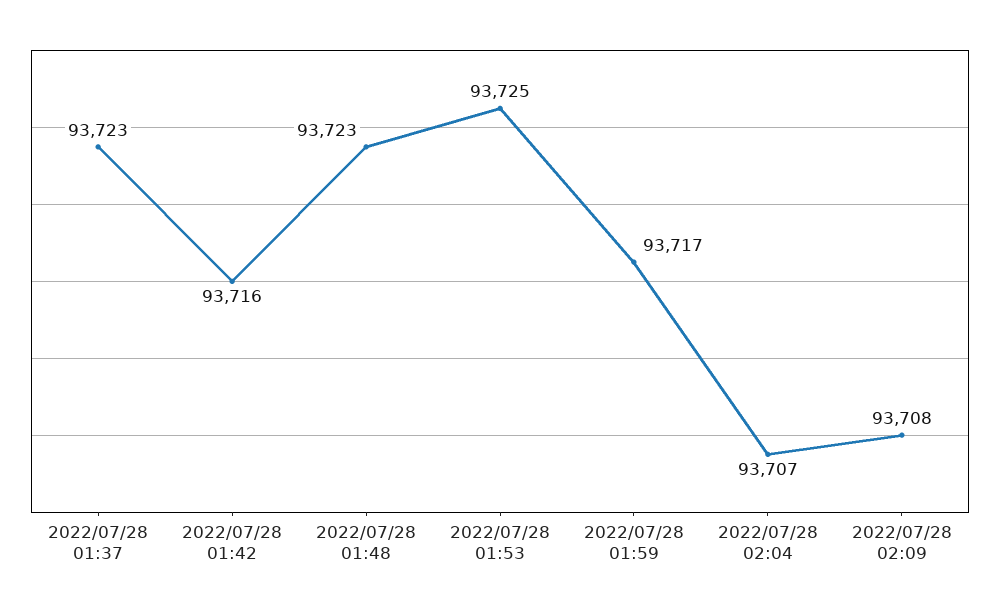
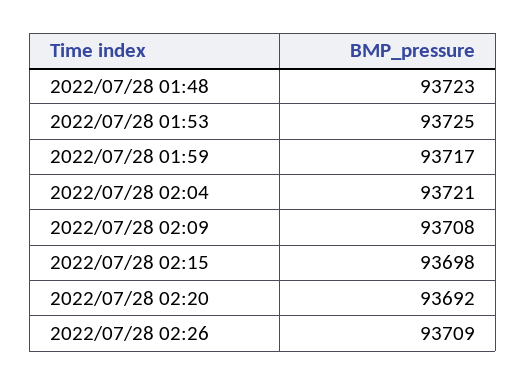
2022/07/28 01:37: 93723 -> none
2022/07/28 01:42: 93716 -> none
2022/07/28 02:04: 93707 -> 93721
2022/07/28 02:15: none -> 93698
2022/07/28 02:20: none -> 93692
2022/07/28 02:26: none -> 93709

